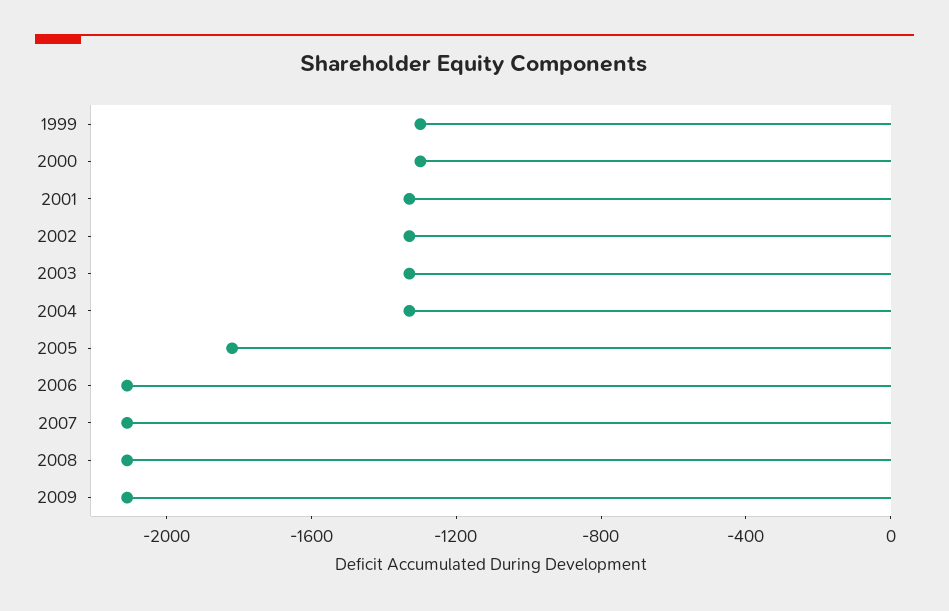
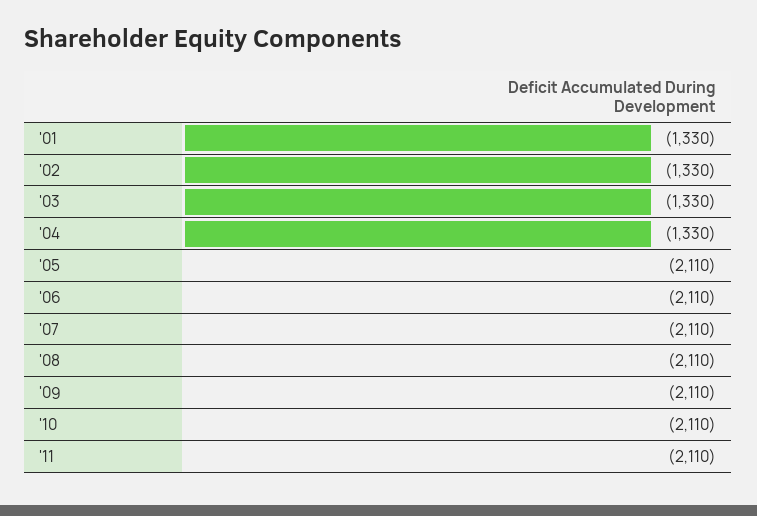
1999: -1300 -> none
2000: -1300 -> none
2005: -1800 -> -2110
'10: none -> -2110
'11: none -> -2110

